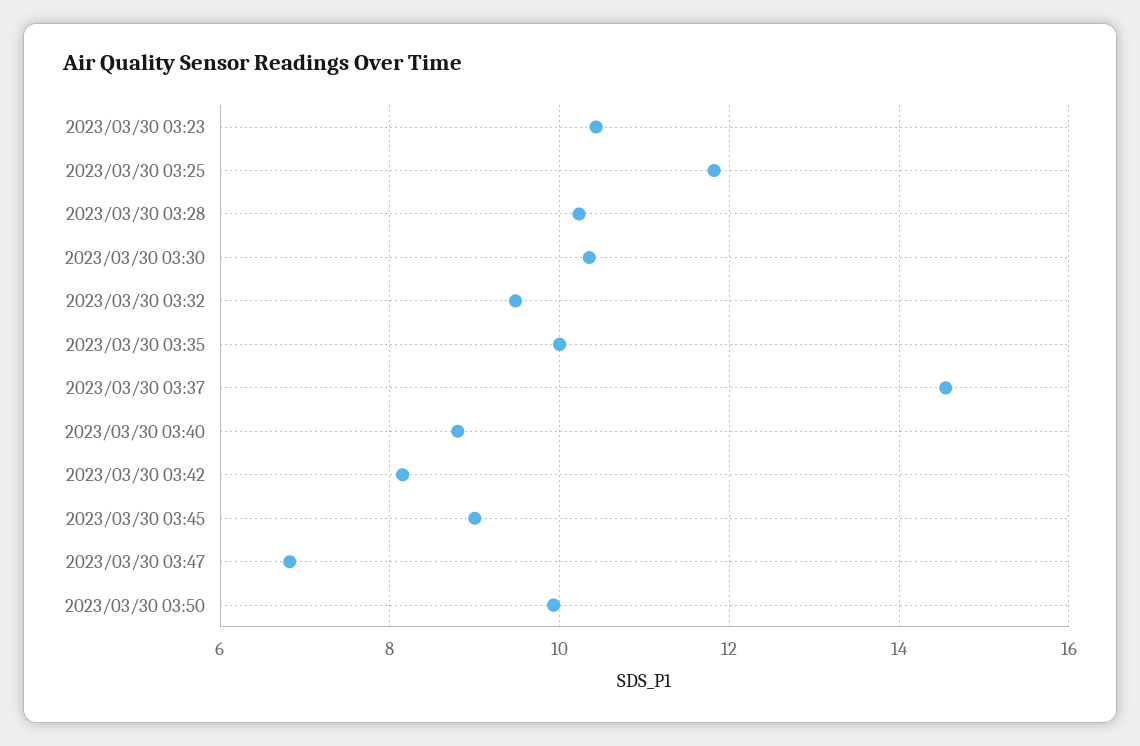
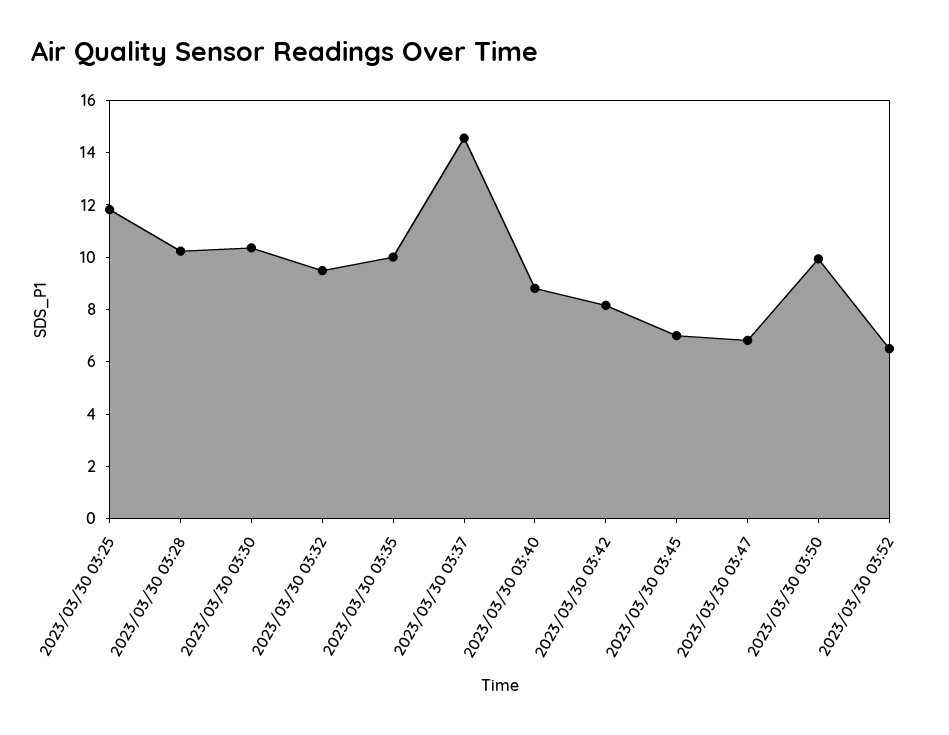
2023/03/30 03:23: 10.4 -> none
2023/03/30 03:45: 9 -> 7
2023/03/30 03:52: none -> 6.5

